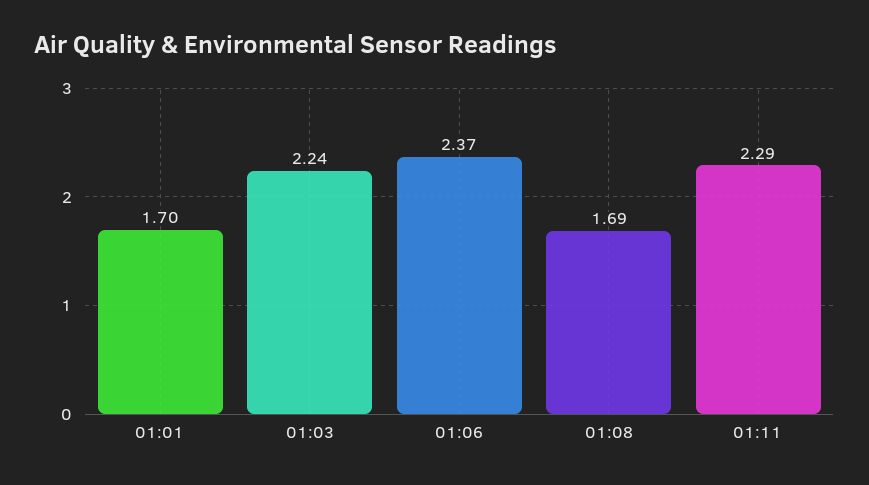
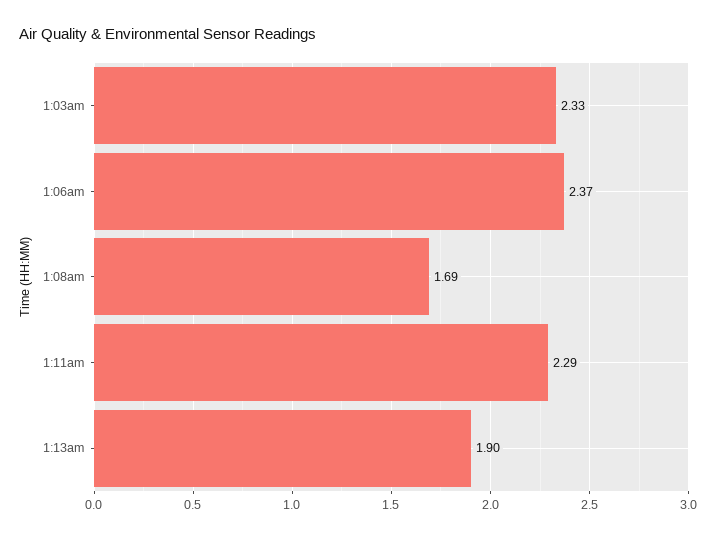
01:01: 1.7 -> none
01:03: 2.24 -> 2.33
1:13am: none -> 1.9

